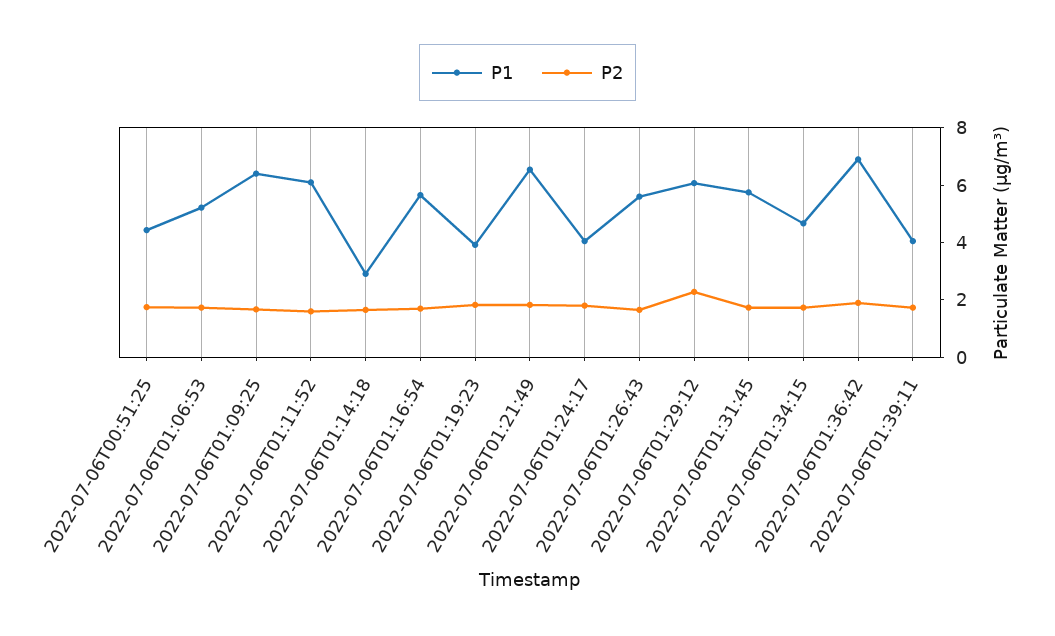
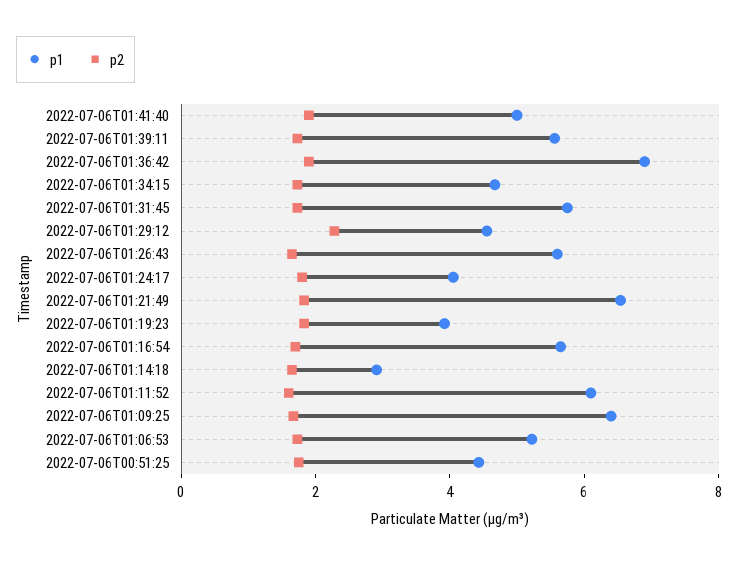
P1, 2022-07-06T01:29:12: 6 -> 4.5
P1, 2022-07-06T01:39:11: 4 -> 5.5
P1, 2022-07-06T01:41:40: none -> 5
P2, 2022-07-06T01:41:40: none -> 2

